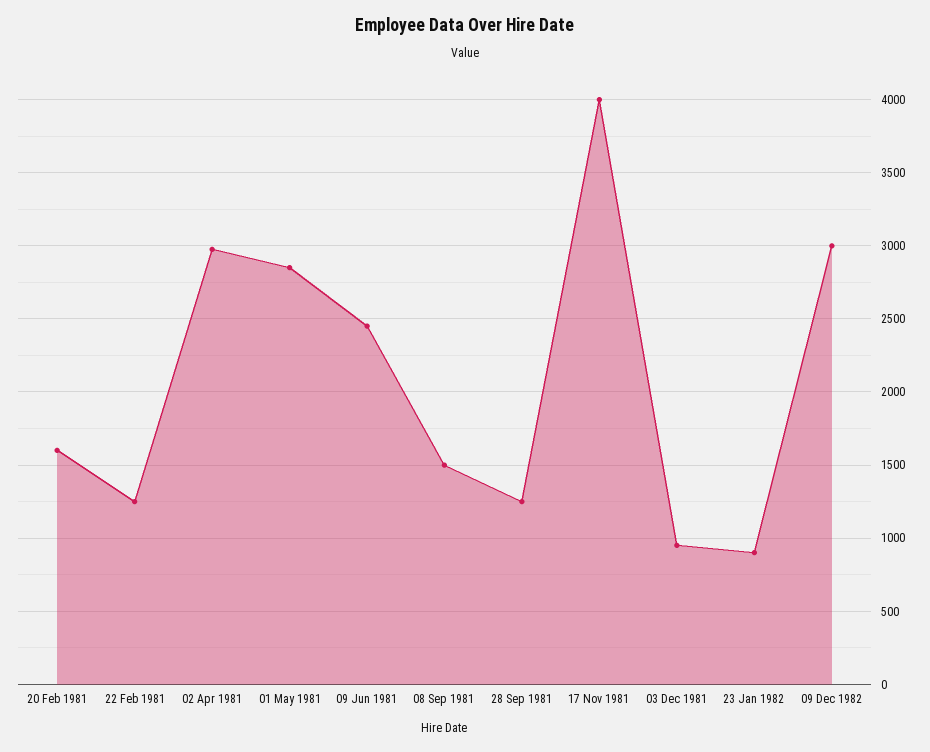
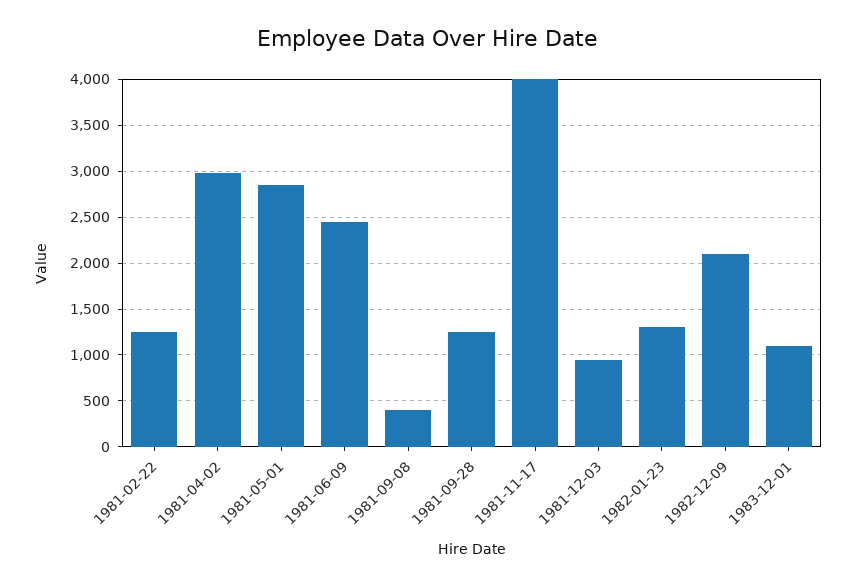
20 Feb 1981: 1600 -> none
08 Sep 1981: 1500 -> 400
23 Jan 1982: 900 -> 1300
09 Dec 1982: 3000 -> 2100
1983-12-01: none -> 1100

